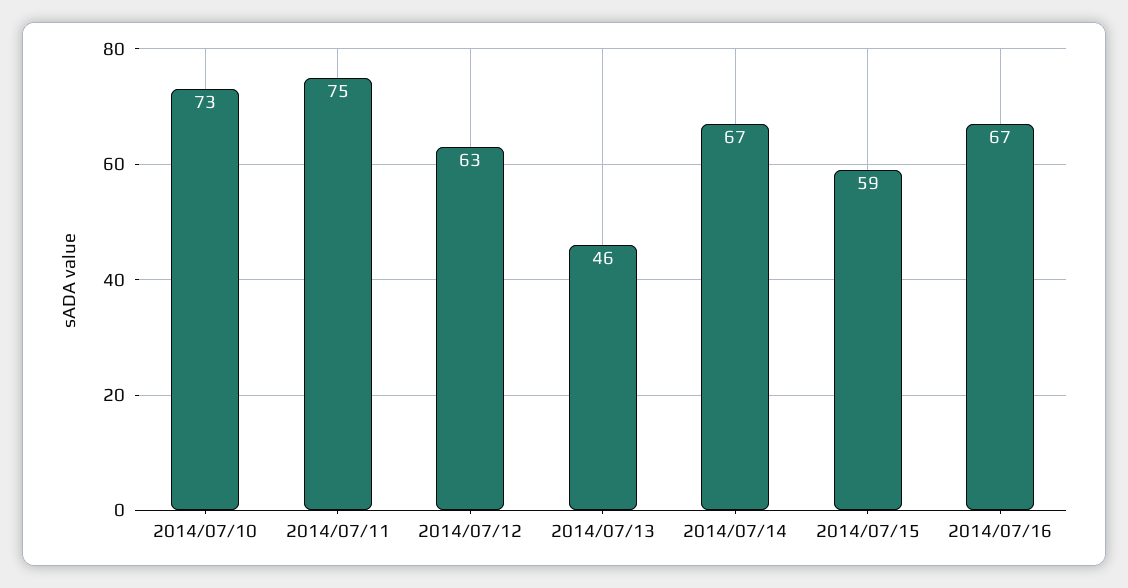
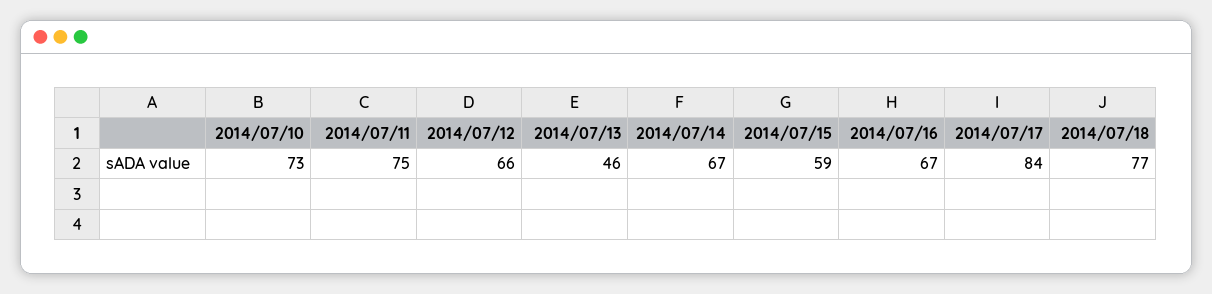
2014/07/12: 63 -> 66
2014/07/17: none -> 84
2014/07/18: none -> 77

